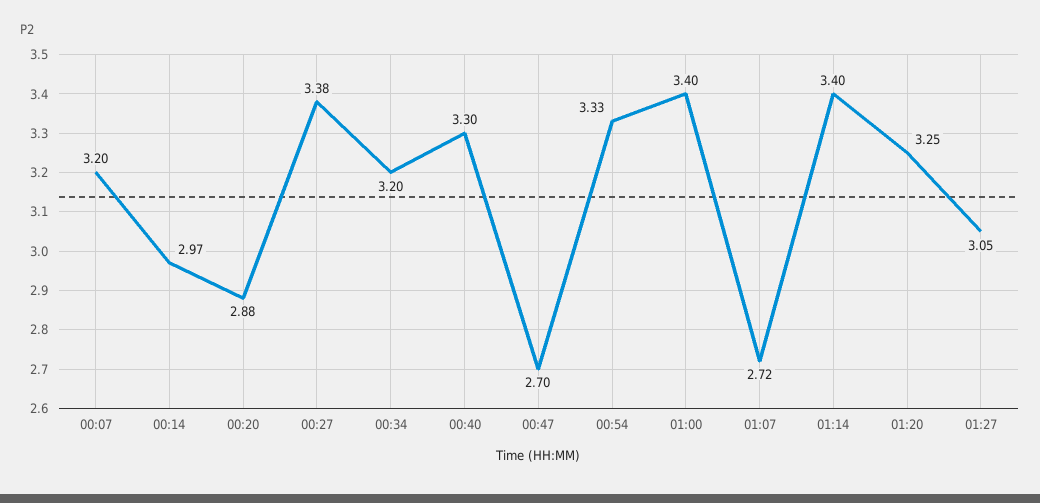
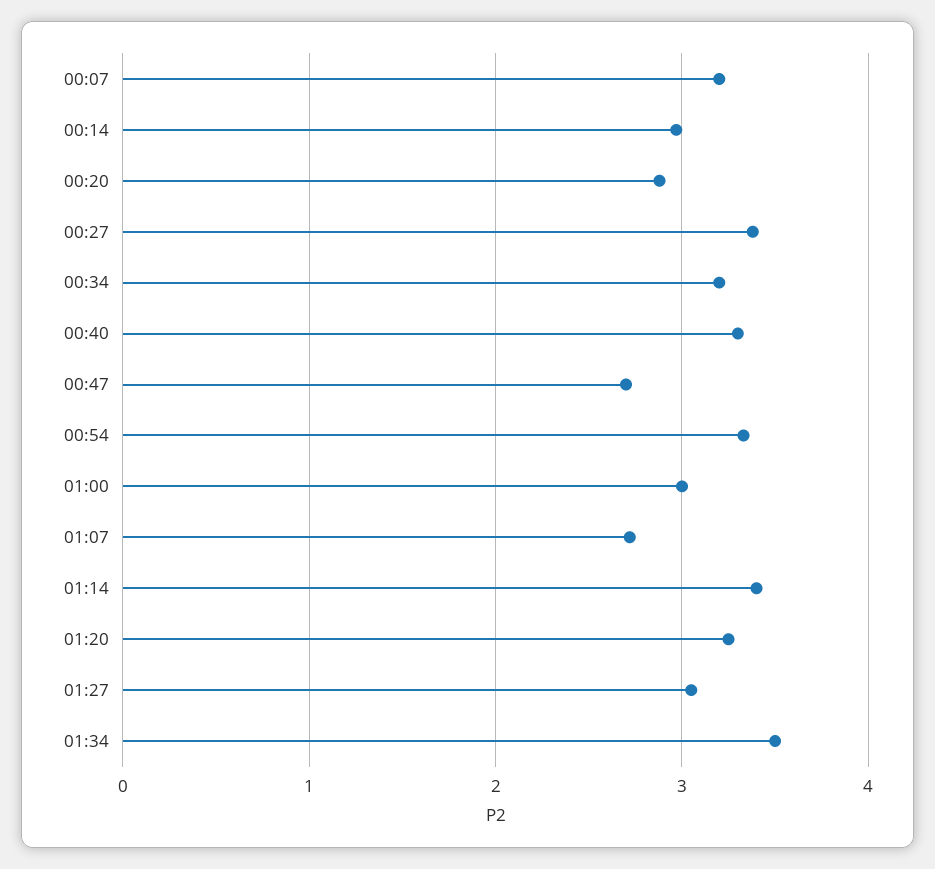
01:00: 3.4 -> 3
01:34: none -> 3.5

